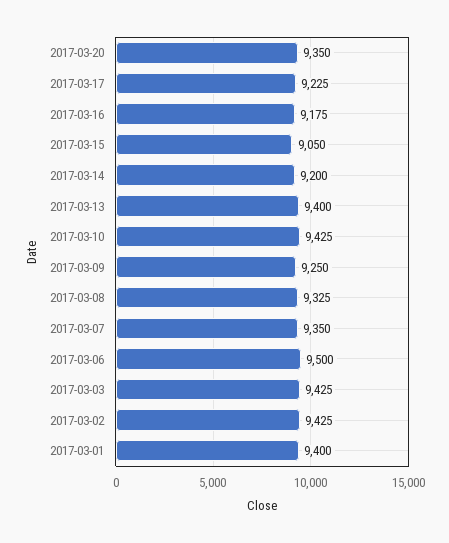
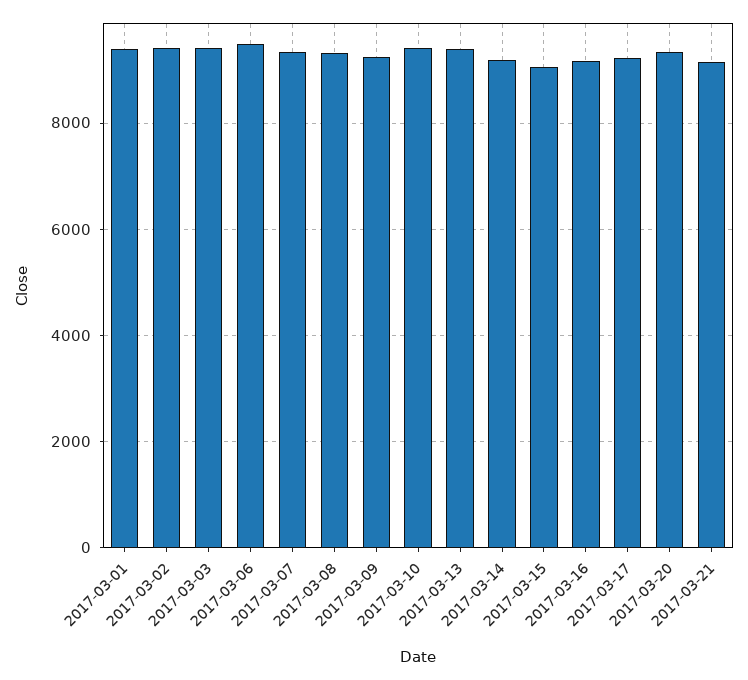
2017-03-21: none -> 9200

